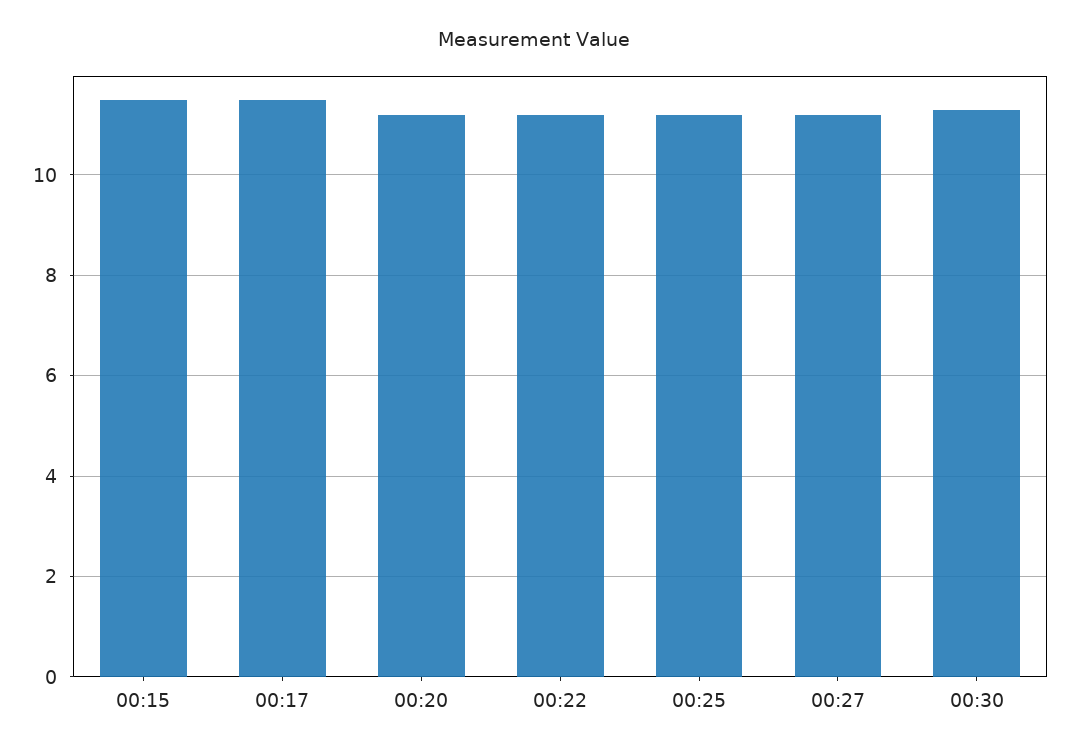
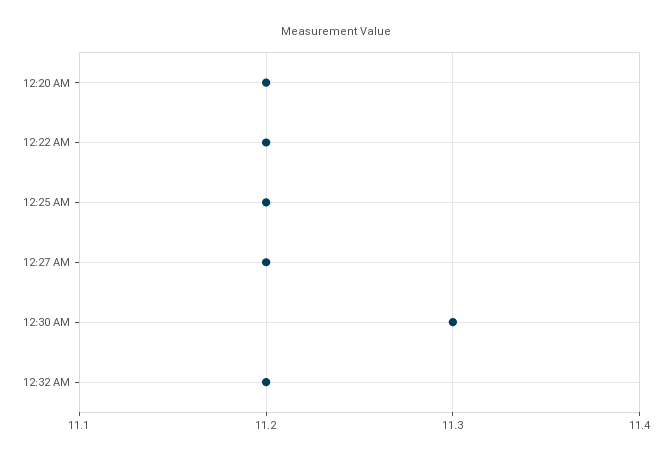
00:15: 11.5 -> none
00:17: 11.5 -> none
12:32 AM: none -> 11.2

